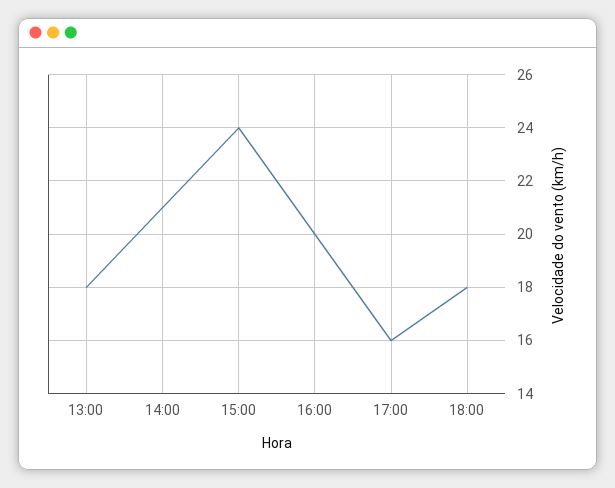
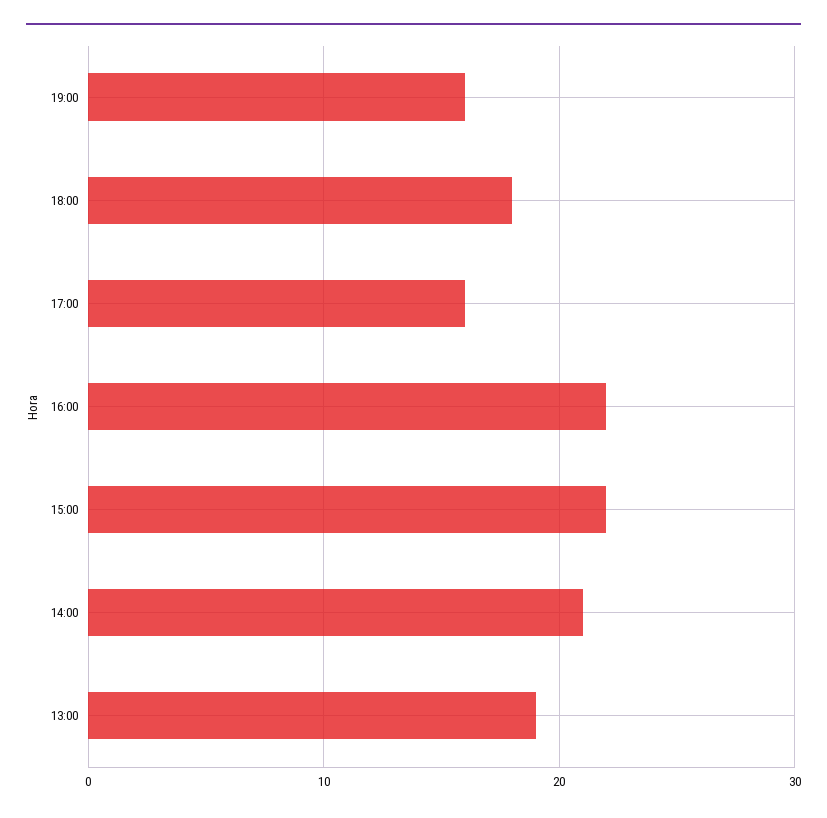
13:00: 18 -> 19
15:00: 24 -> 22
16:00: 20 -> 22
19:00: none -> 16

